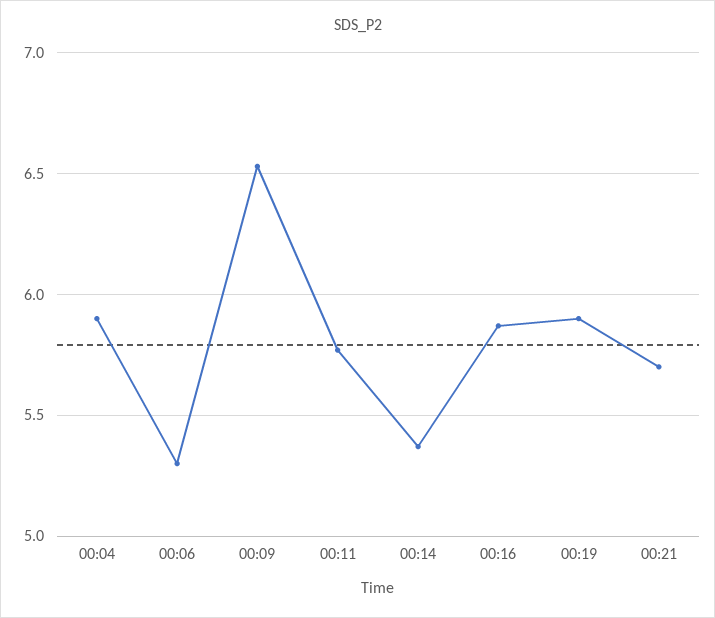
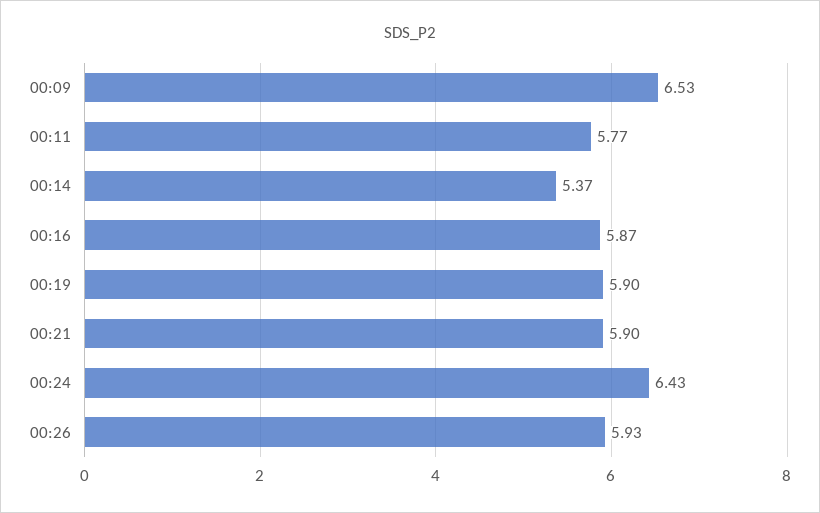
00:04: 5.9 -> none
00:06: 5.3 -> none
00:21: 5.7 -> 5.9
00:24: none -> 6.43
00:26: none -> 5.93

